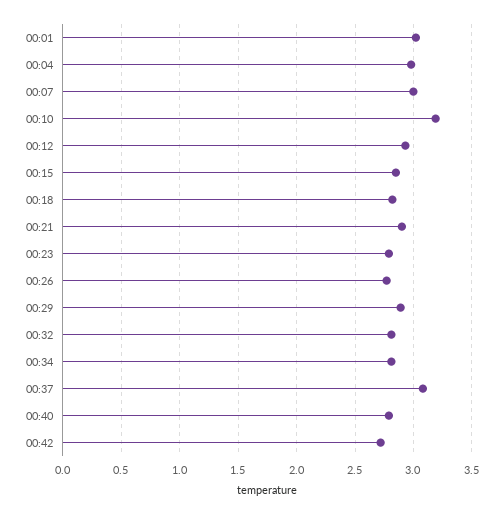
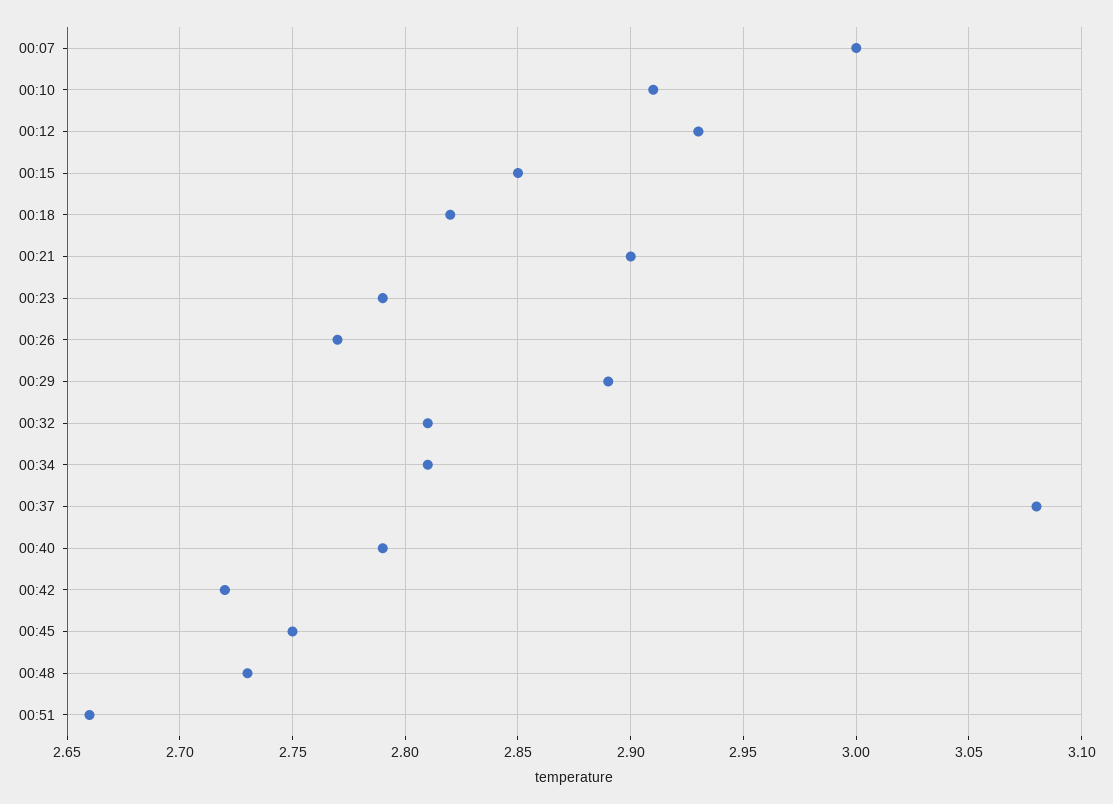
00:01: 3 -> none
00:04: 3 -> none
00:10: 3.2 -> 2.91
00:45: none -> 2.75
00:48: none -> 2.73
00:51: none -> 2.66

